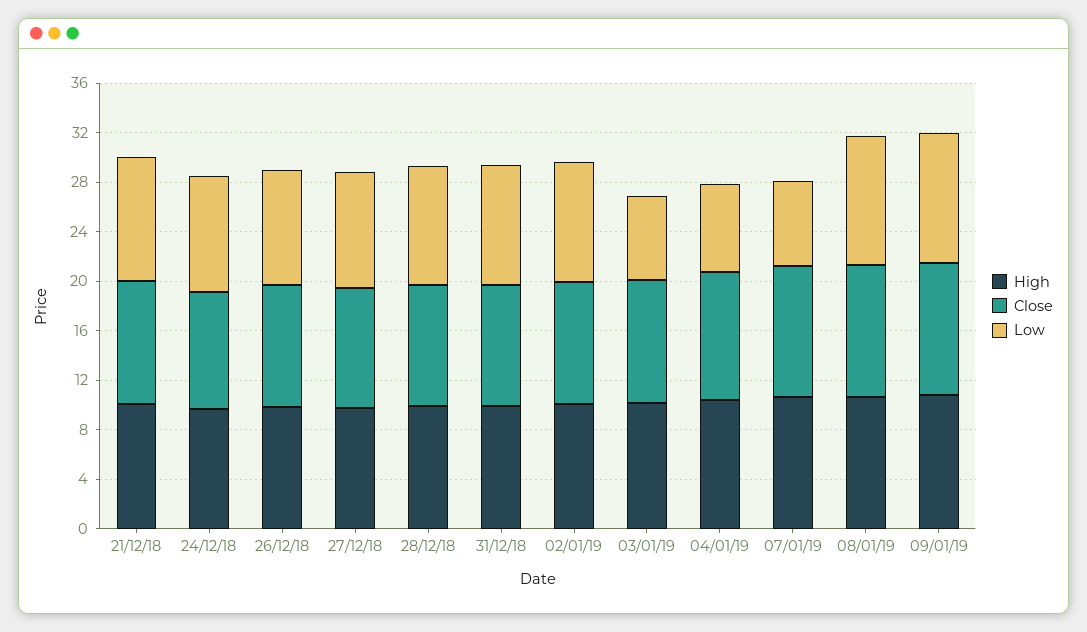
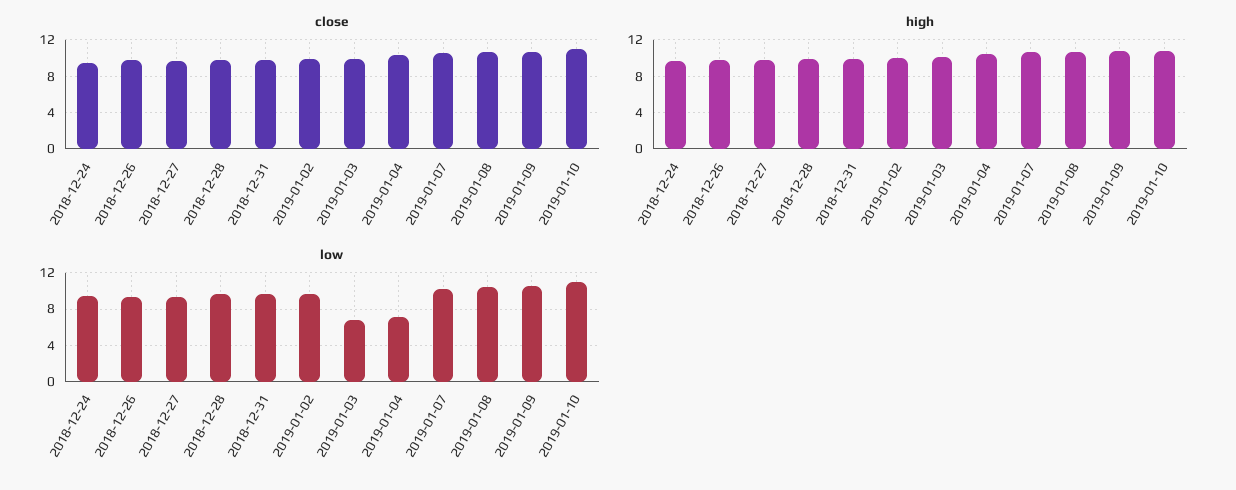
High, 21/12/18: 10 -> none
Close, 21/12/18: 10 -> none
Low, 21/12/18: 10 -> none
Low, 07/01/19: 7 -> 10
Close, 2019-01-10: none -> 11
High, 2019-01-10: none -> 11
Low, 2019-01-10: none -> 11

